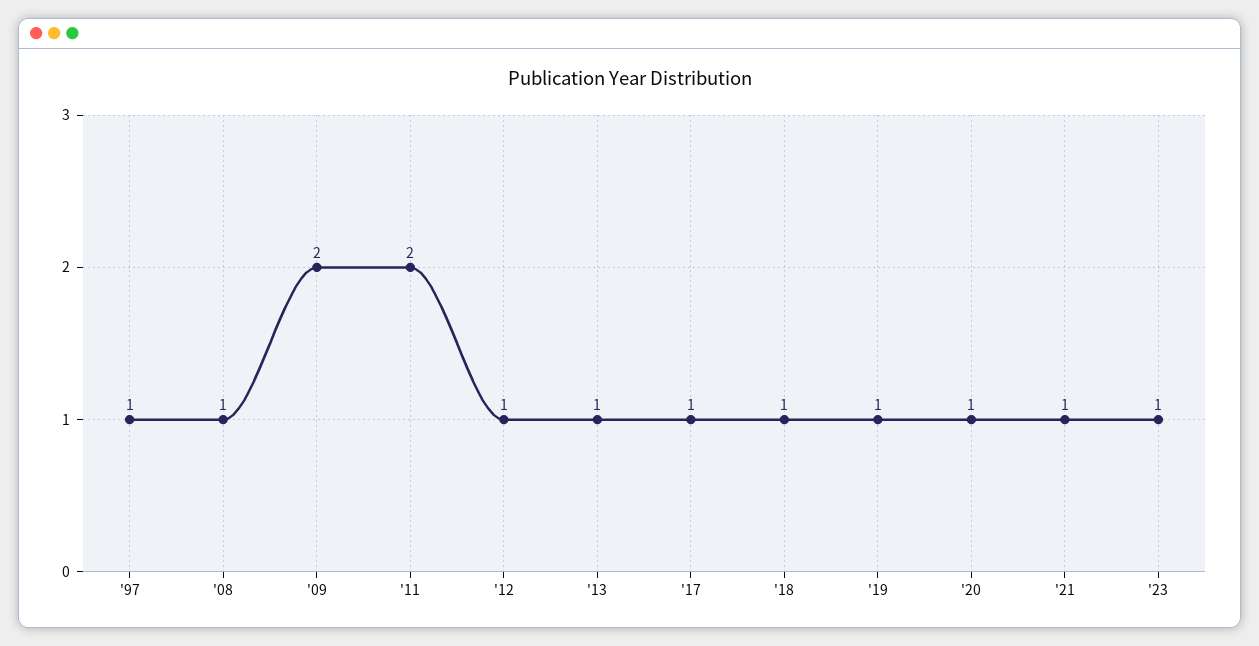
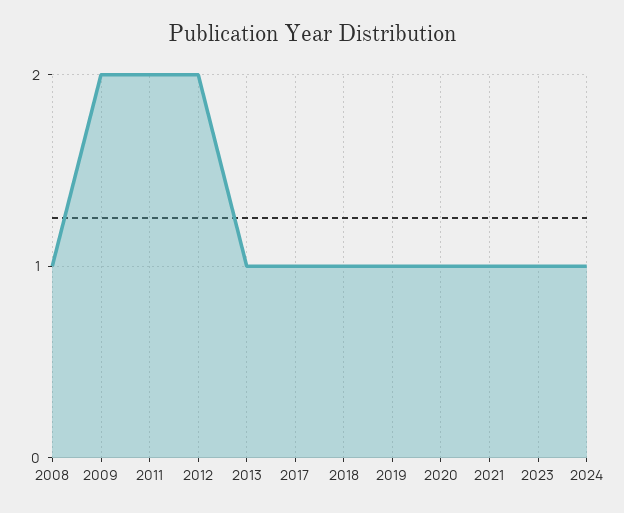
'97: 1 -> none
'12: 1 -> 2
2024: none -> 1

